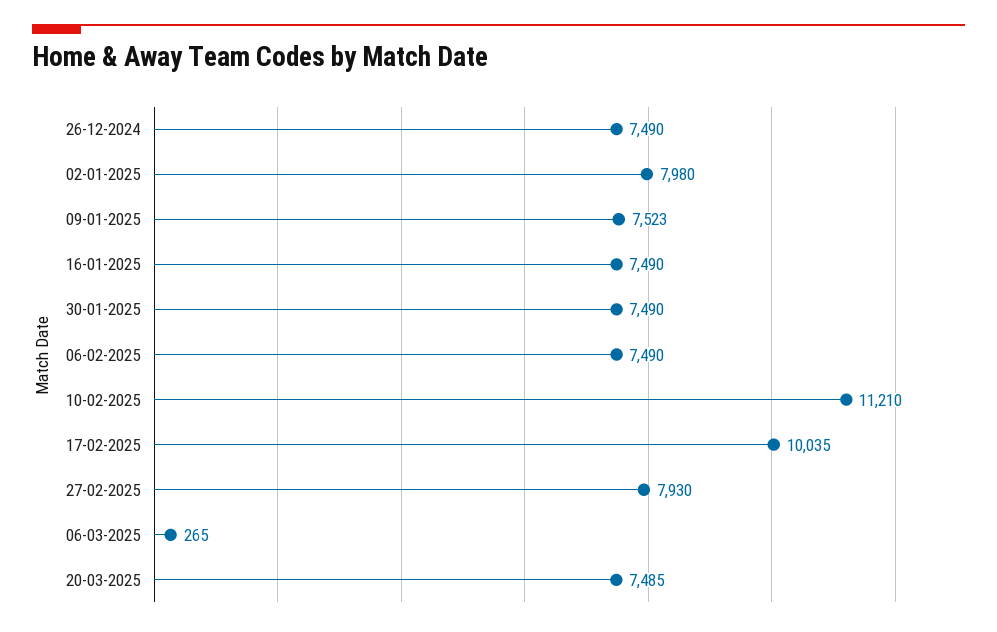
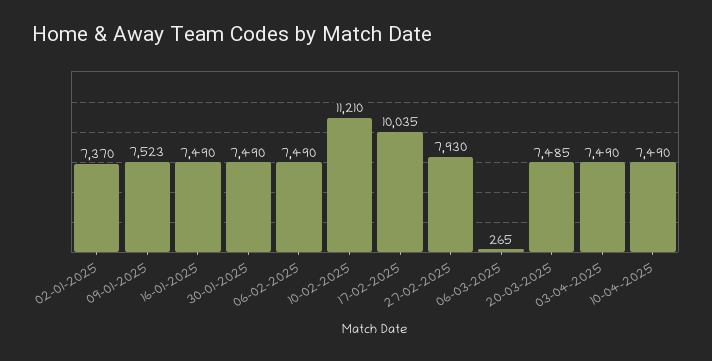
26-12-2024: 7490 -> none
02-01-2025: 7980 -> 7370
03-04-2025: none -> 7490
10-04-2025: none -> 7490

